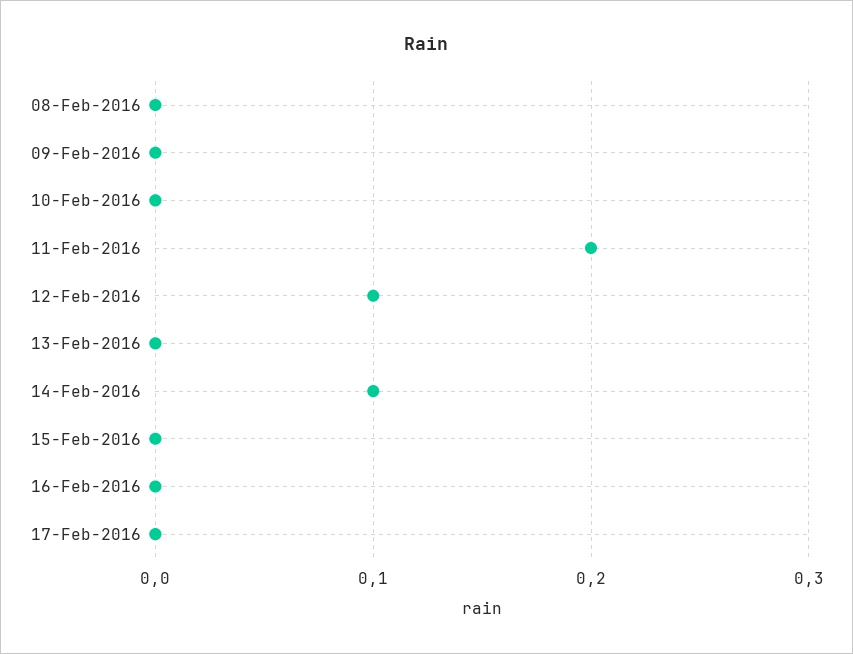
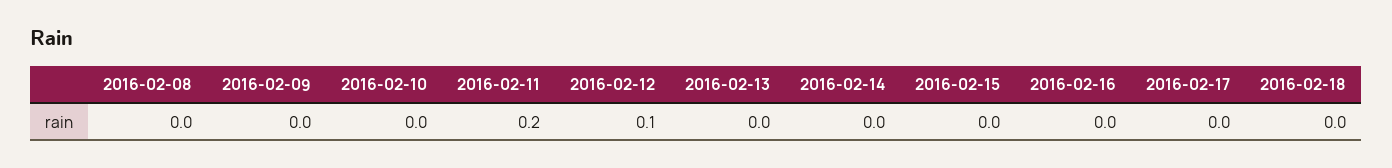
14-Feb-2016: 0.1 -> 0
2016-02-18: none -> 0

